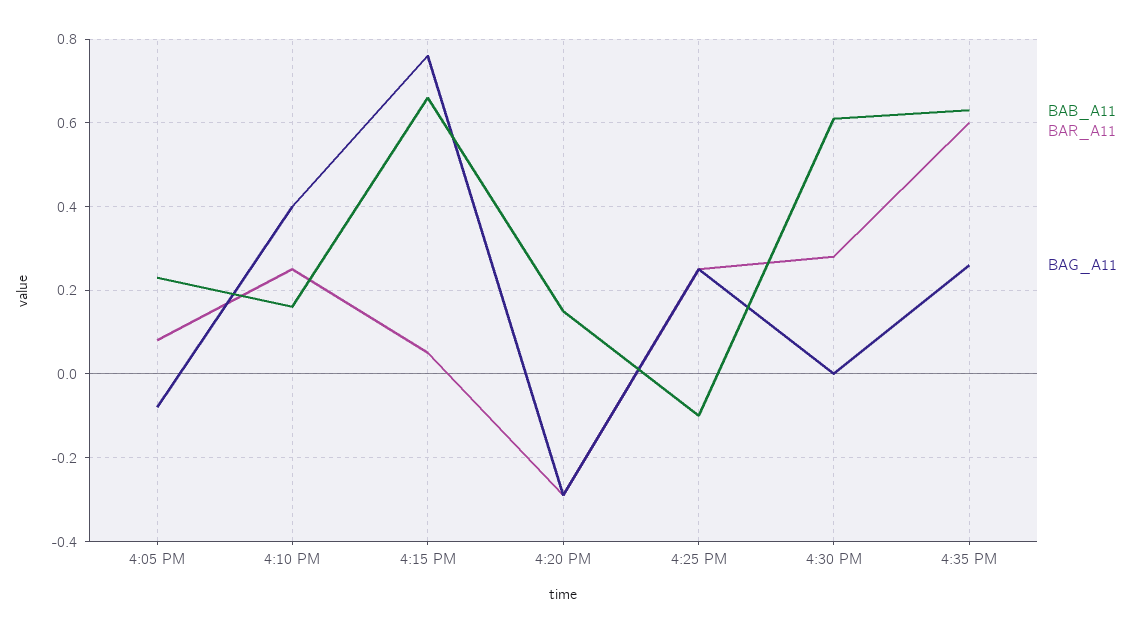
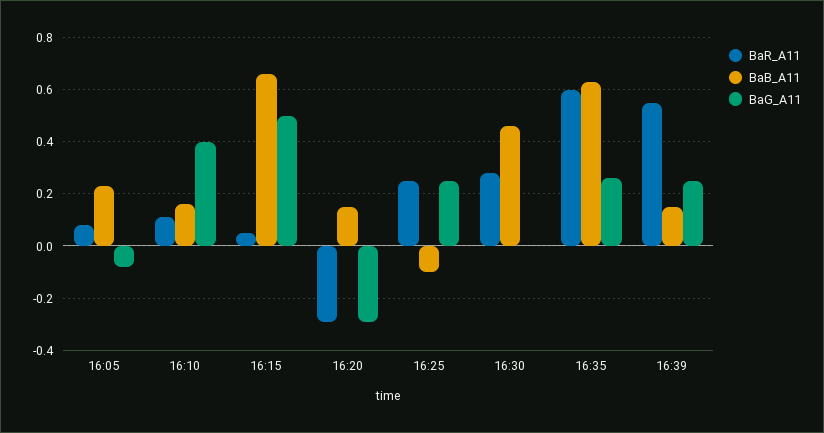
BAR_A11, 4:10 PM: 0.25 -> 0.1
BAG_A11, 4:15 PM: 0.75 -> 0.5
BAB_A11, 4:30 PM: 0.6 -> 0.45
BAR_A11, 16:39: none -> 0.55
BAB_A11, 16:39: none -> 0.15
BAG_A11, 16:39: none -> 0.25

